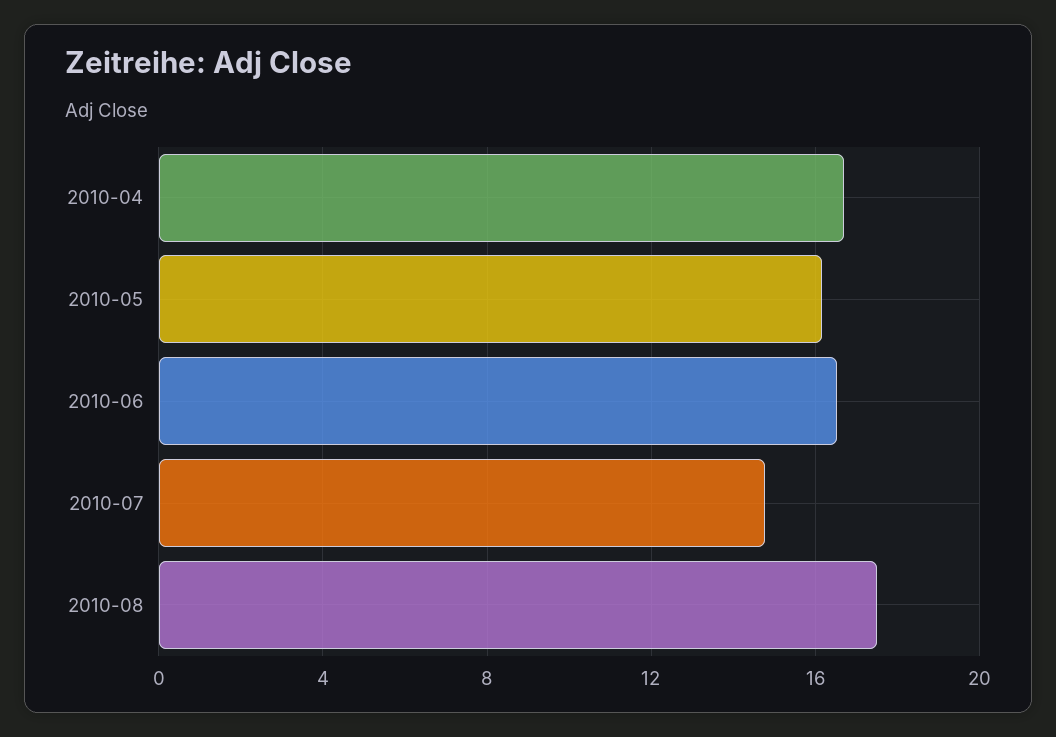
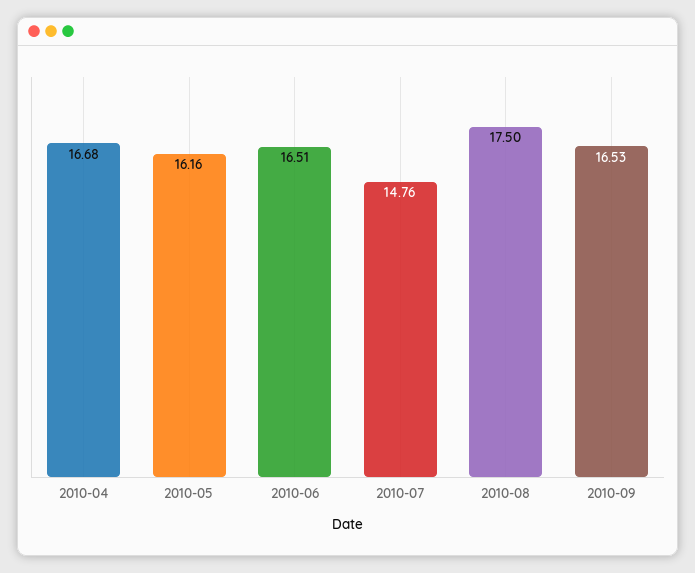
2010-09: none -> 16.53

